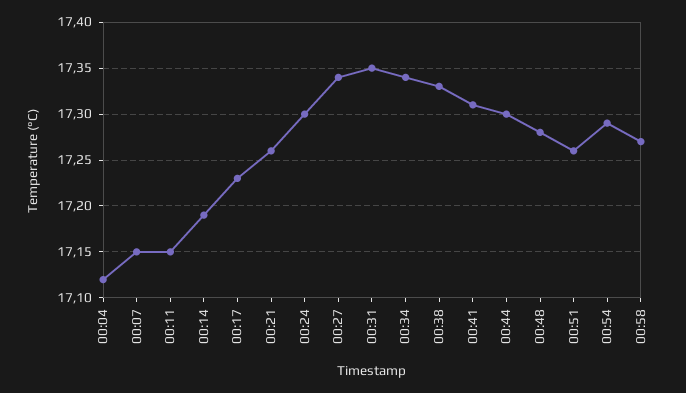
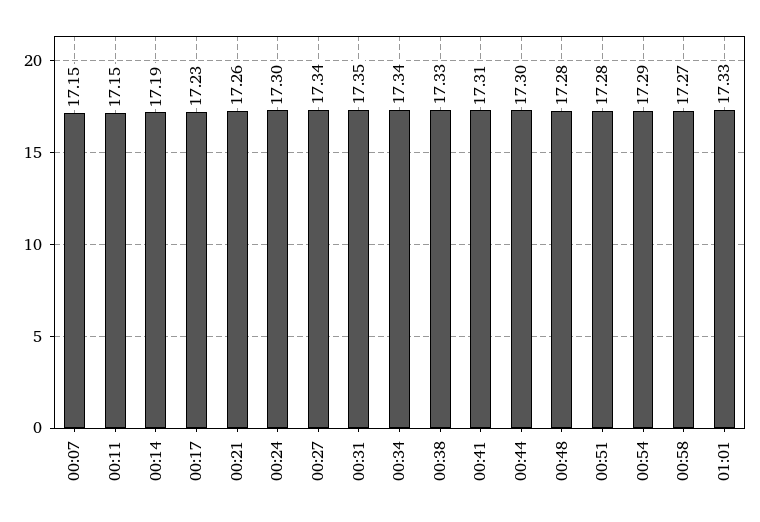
00:04: 17.12 -> none
00:51: 17.26 -> 17.28
01:01: none -> 17.33

